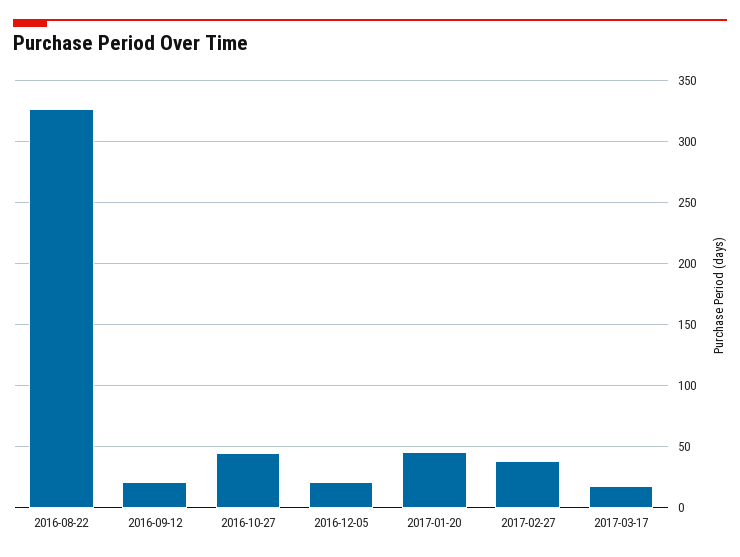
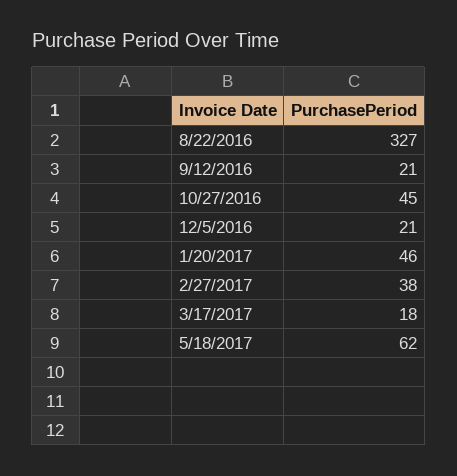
5/18/2017: none -> 62

